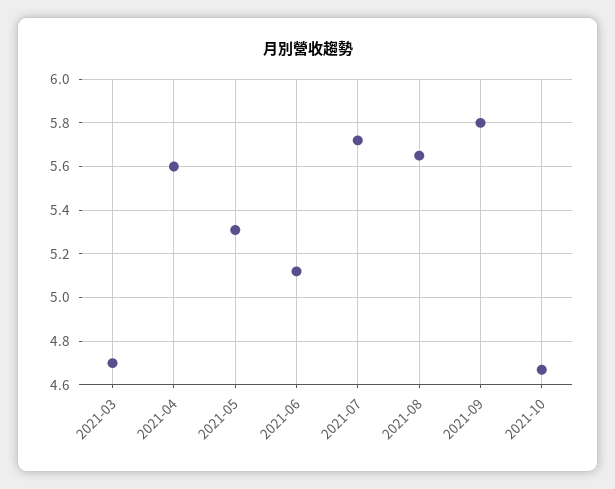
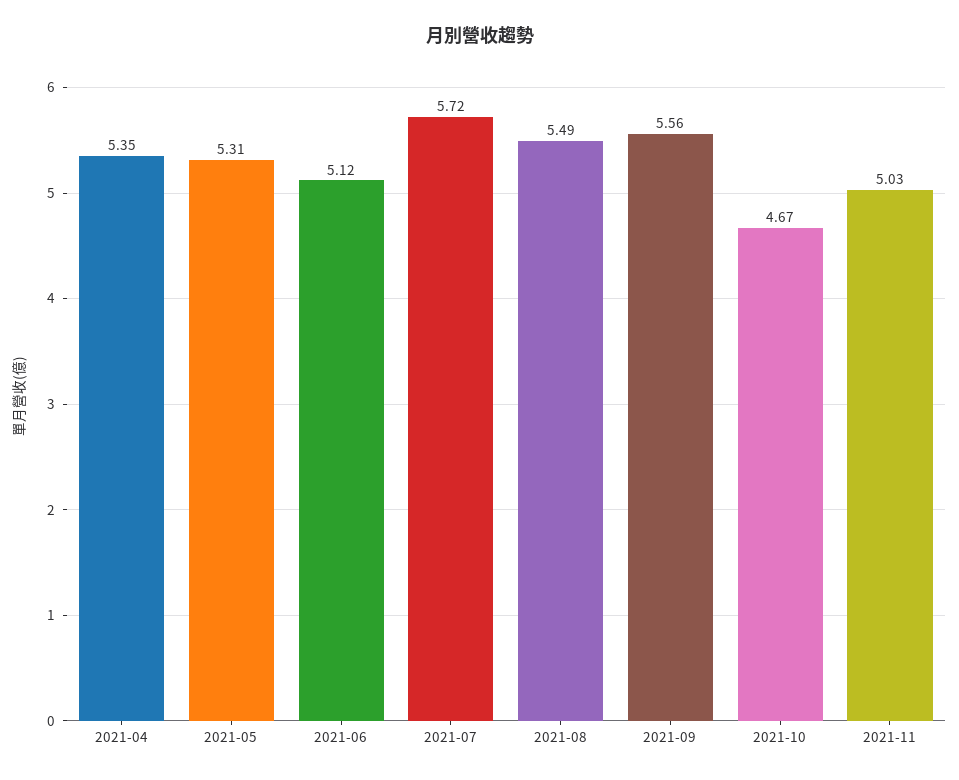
2021-03: 4.7 -> none
2021-04: 5.6 -> 5.35
2021-08: 5.65 -> 5.49
2021-09: 5.8 -> 5.56
2021-11: none -> 5.03

